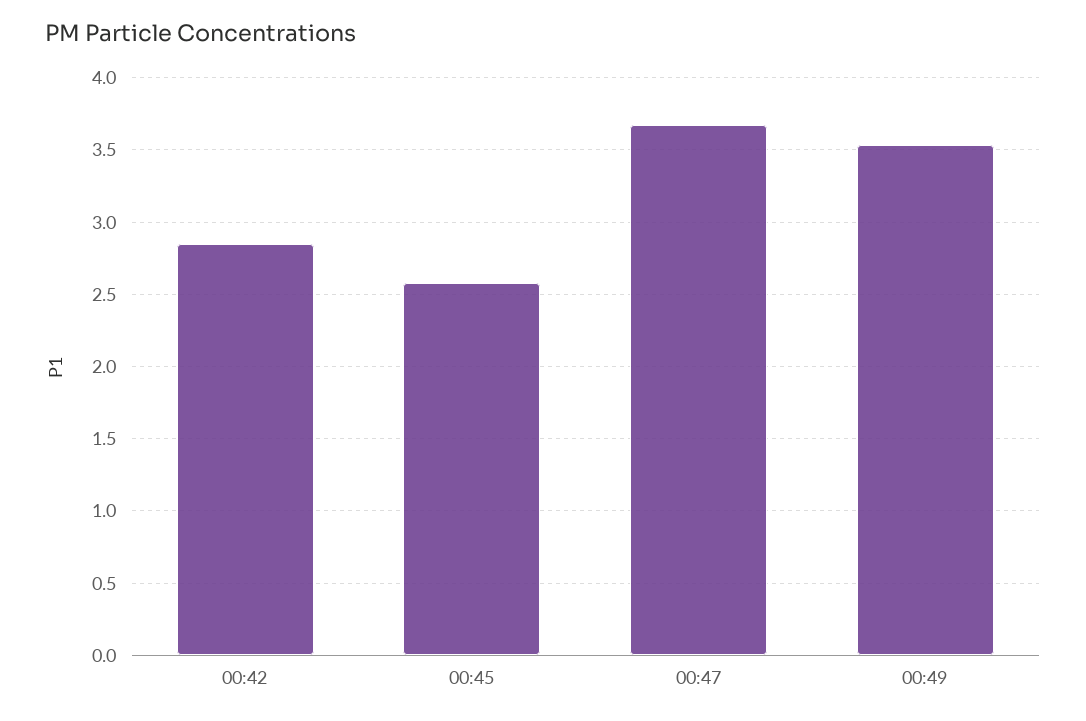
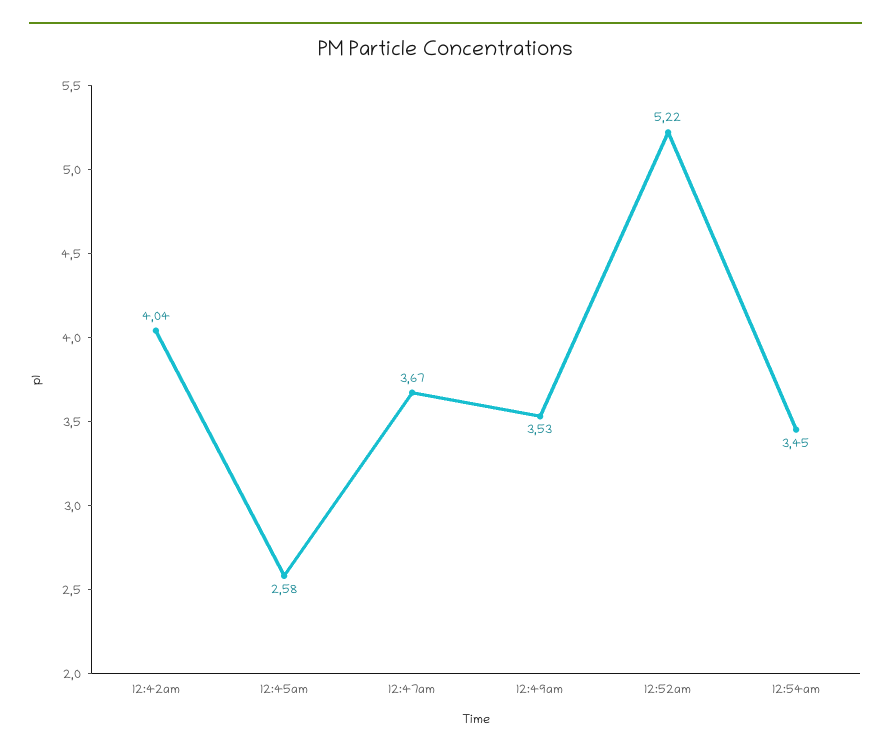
00:42: 2.85 -> 4.04
12:52am: none -> 5.22
12:54am: none -> 3.45

